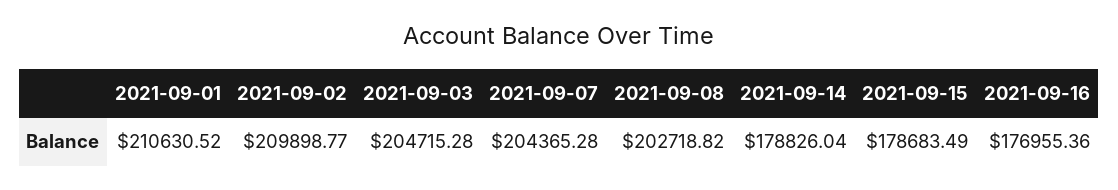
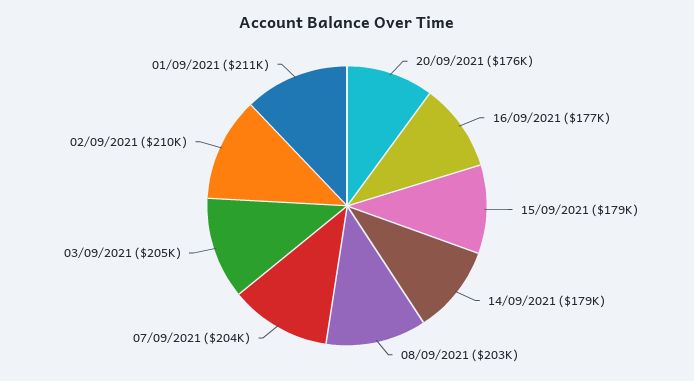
20/09/2021: none -> 176000

